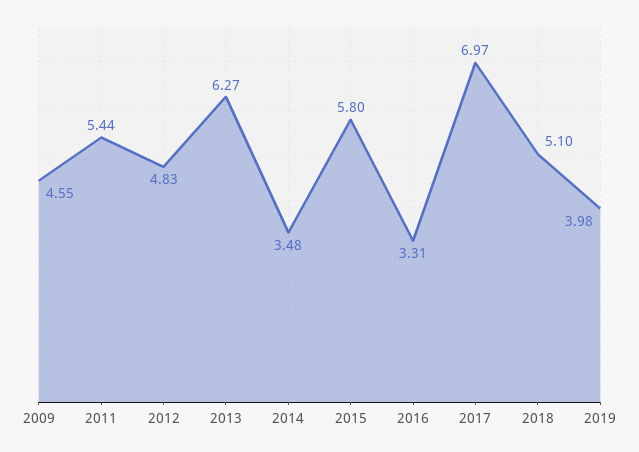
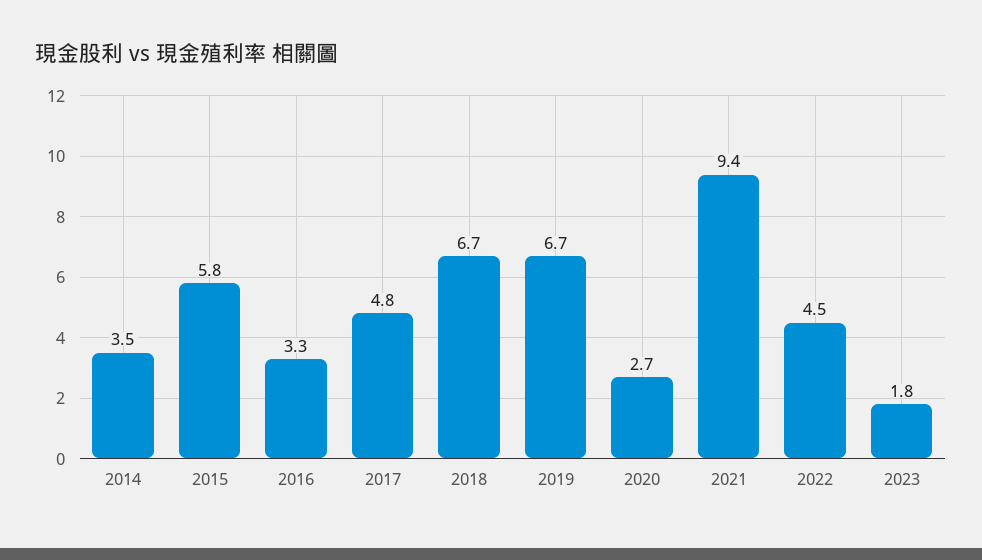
2009: 4.55 -> none
2011: 5.44 -> none
2012: 4.83 -> none
2013: 6.27 -> none
2017: 6.97 -> 4.8
2018: 5.1 -> 6.7
2019: 3.98 -> 6.7
2020: none -> 2.7
2021: none -> 9.4
2022: none -> 4.5
2023: none -> 1.8

